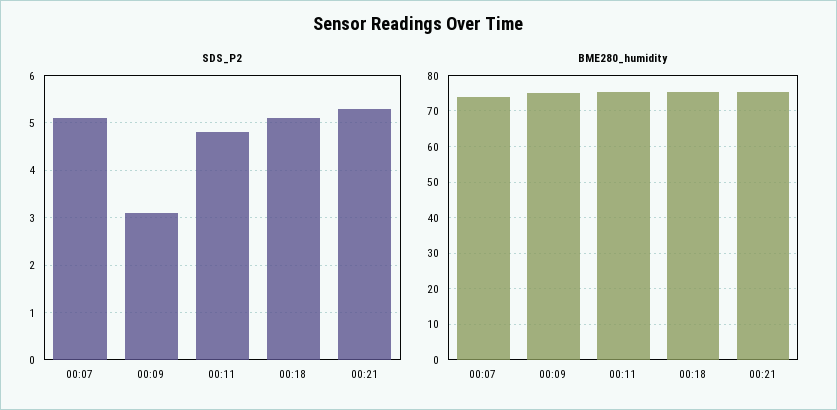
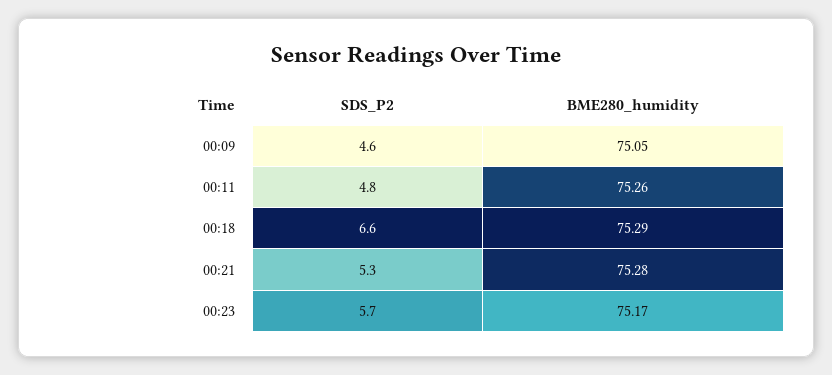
SDS_P2, 00:07: 5 -> none
SDS_P2, 00:09: 3 -> 4.6
SDS_P2, 00:18: 5 -> 6.6
BME280_humidity, 00:07: 74 -> none
SDS_P2, 00:23: none -> 5.7
BME280_humidity, 00:23: none -> 75.17

